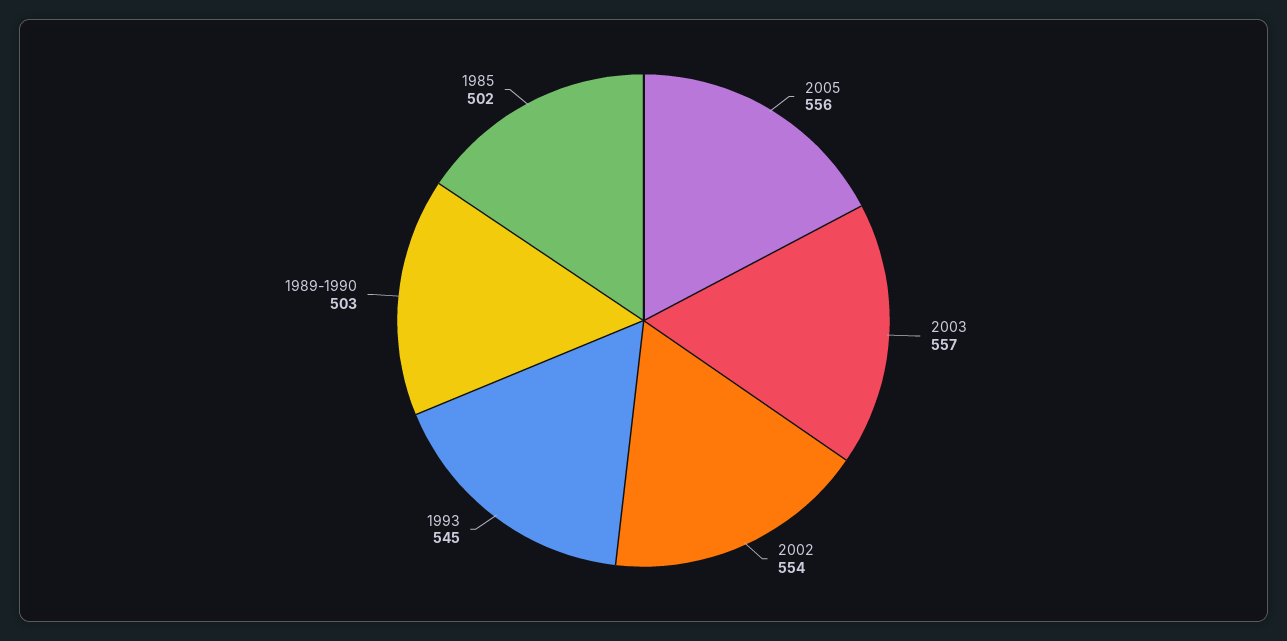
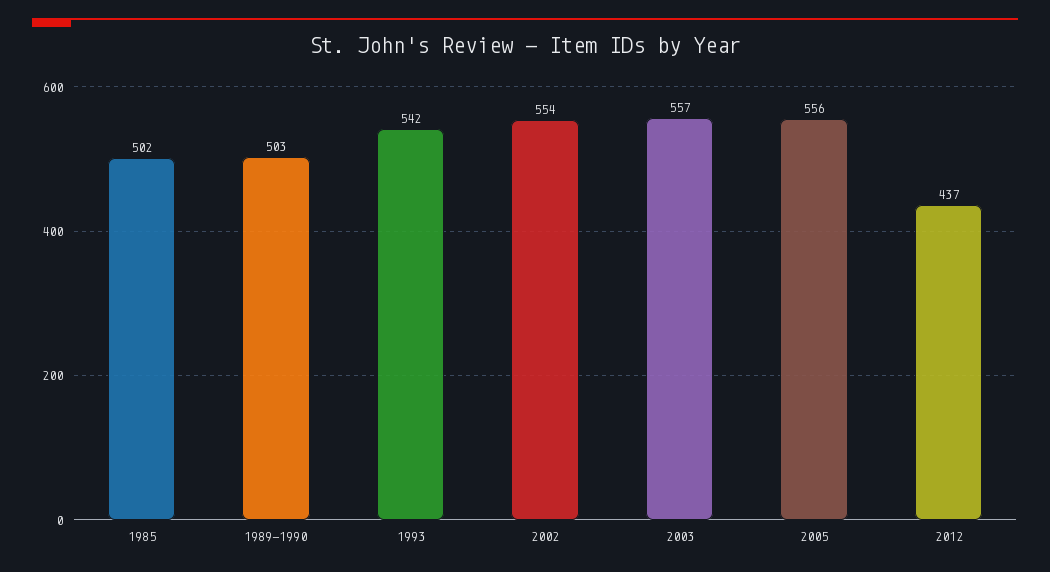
1993: 545 -> 542
2012: none -> 437

